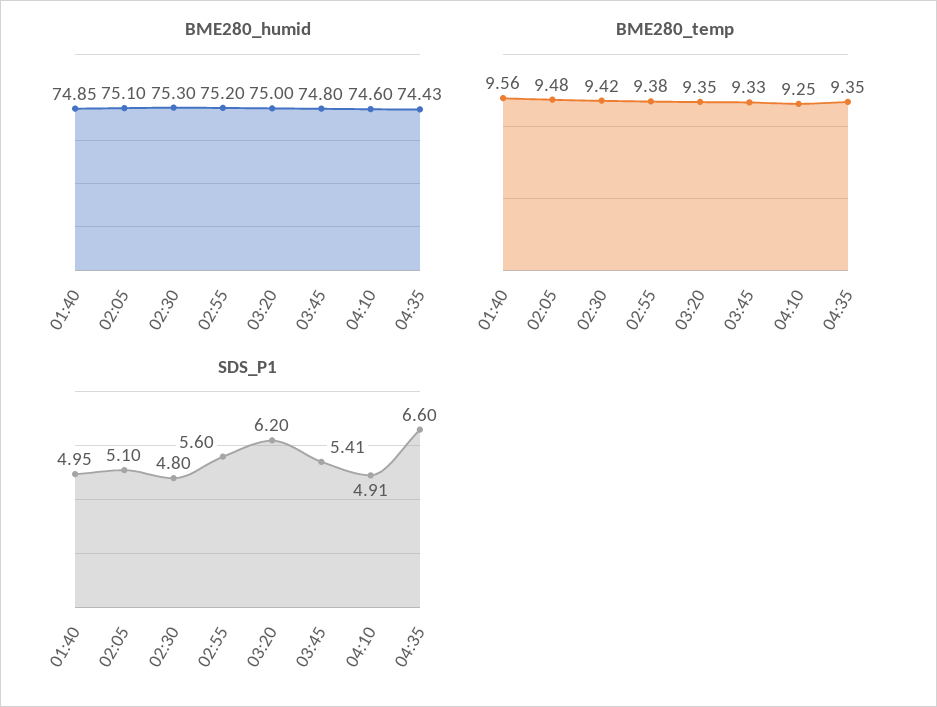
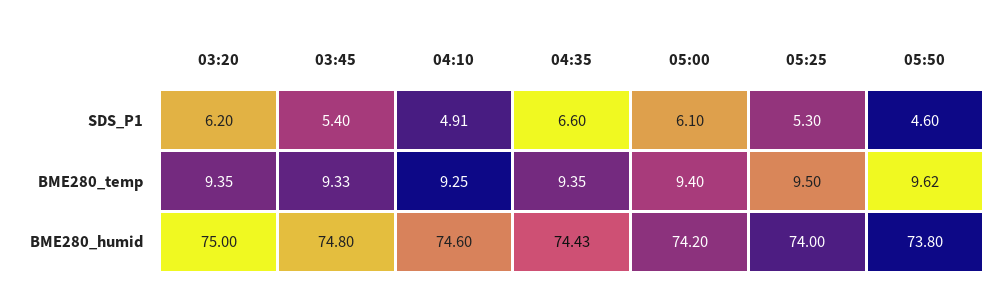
BME280_humid, 01:40: 74.85 -> none
BME280_humid, 02:05: 75.1 -> none
BME280_humid, 02:30: 75.3 -> none
BME280_humid, 02:55: 75.2 -> none
BME280_temp, 01:40: 9.56 -> none
BME280_temp, 02:05: 9.48 -> none
BME280_temp, 02:30: 9.42 -> none
BME280_temp, 02:55: 9.38 -> none
SDS_P1, 01:40: 4.95 -> none
SDS_P1, 02:05: 5.1 -> none
SDS_P1, 02:30: 4.8 -> none
SDS_P1, 02:55: 5.6 -> none
SDS_P1, 03:45: 5.41 -> 5.4
SDS_P1, 05:00: none -> 6.1
SDS_P1, 05:25: none -> 5.3
SDS_P1, 05:50: none -> 4.6
BME280_temp, 05:00: none -> 9.4
BME280_temp, 05:25: none -> 9.5
BME280_temp, 05:50: none -> 9.62
BME280_humid, 05:00: none -> 74.2
BME280_humid, 05:25: none -> 74
BME280_humid, 05:50: none -> 73.8

